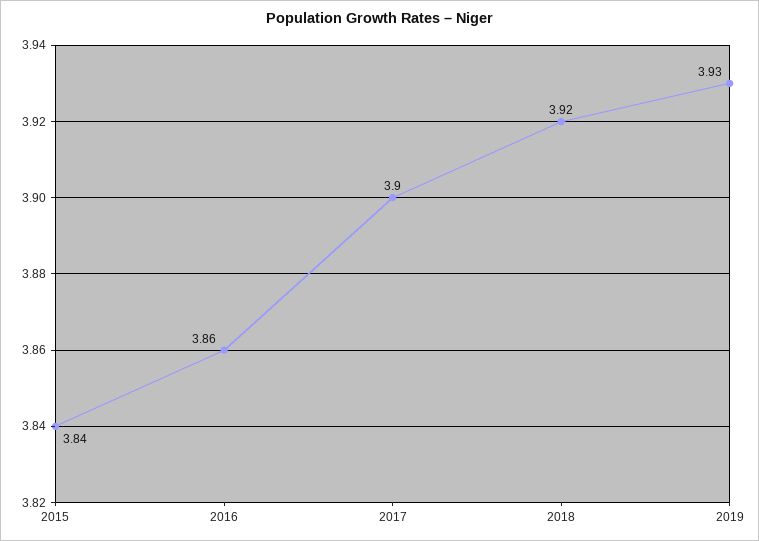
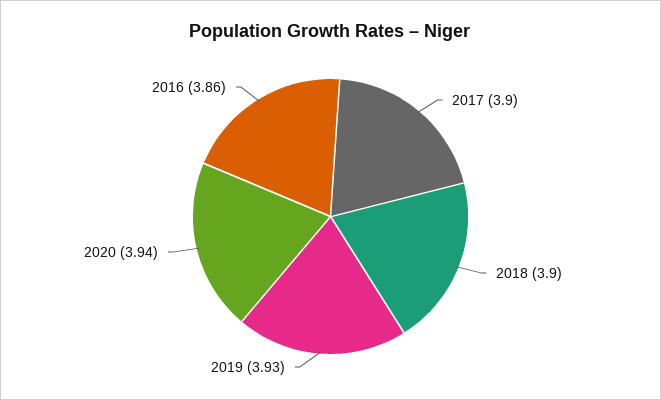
2015: 3.84 -> none
2018: 3.92 -> 3.9
2020: none -> 3.94

